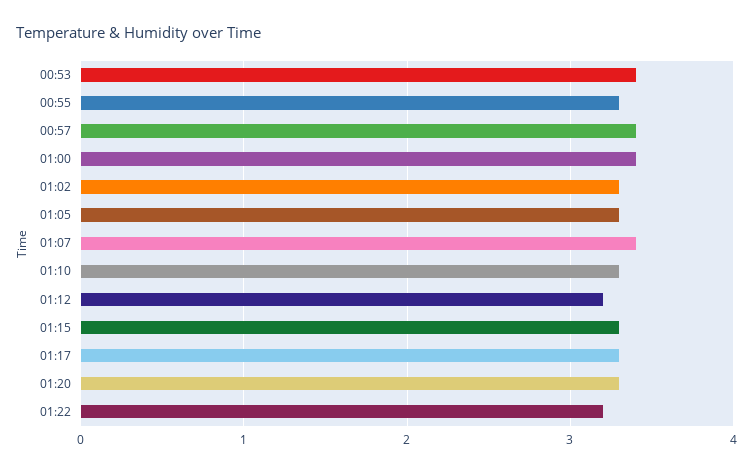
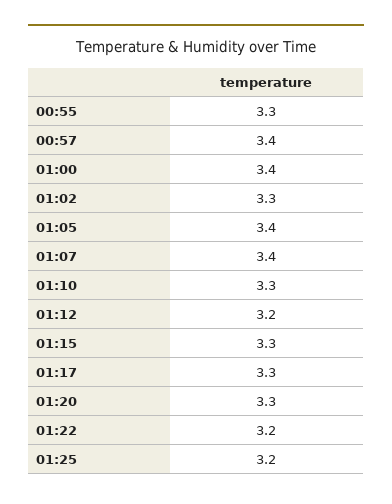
00:53: 3.4 -> none
01:05: 3.3 -> 3.4
01:25: none -> 3.2

